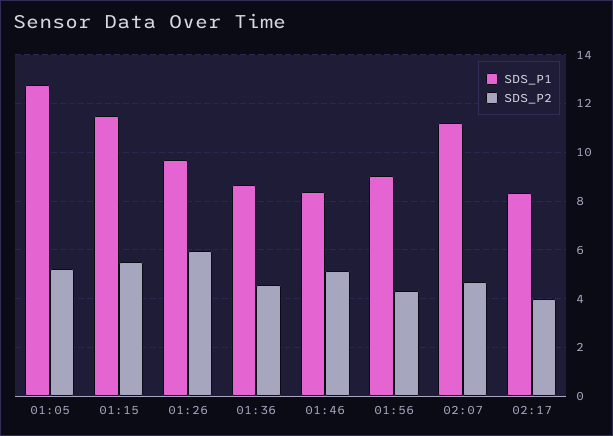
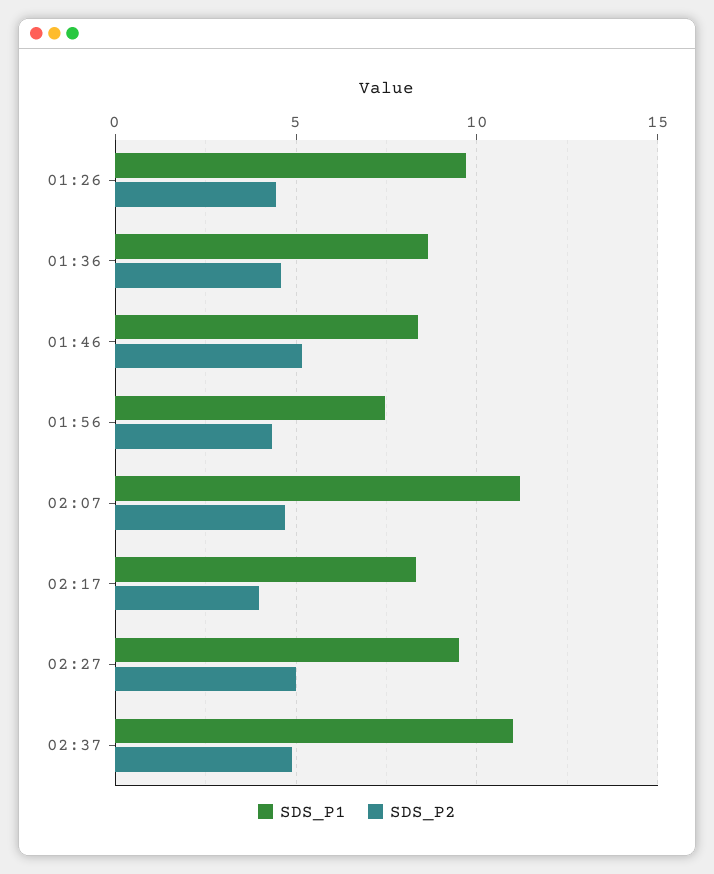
SDS_P1, 01:05: 12.75 -> none
SDS_P2, 01:05: 5.25 -> none
SDS_P1, 01:15: 11.5 -> none
SDS_P2, 01:15: 5.5 -> none
SDS_P2, 01:26: 6 -> 4.5
SDS_P1, 01:56: 9 -> 7.5
SDS_P1, 02:27: none -> 9.5
SDS_P2, 02:27: none -> 5
SDS_P1, 02:37: none -> 11
SDS_P2, 02:37: none -> 5

